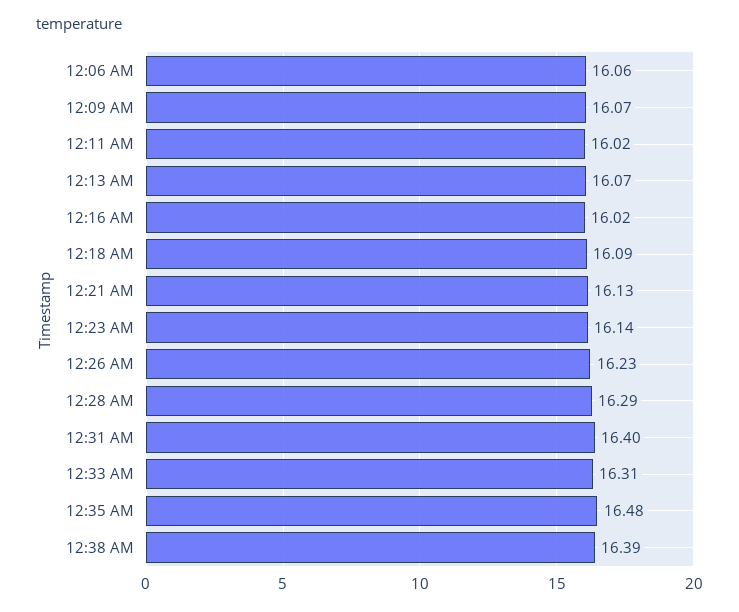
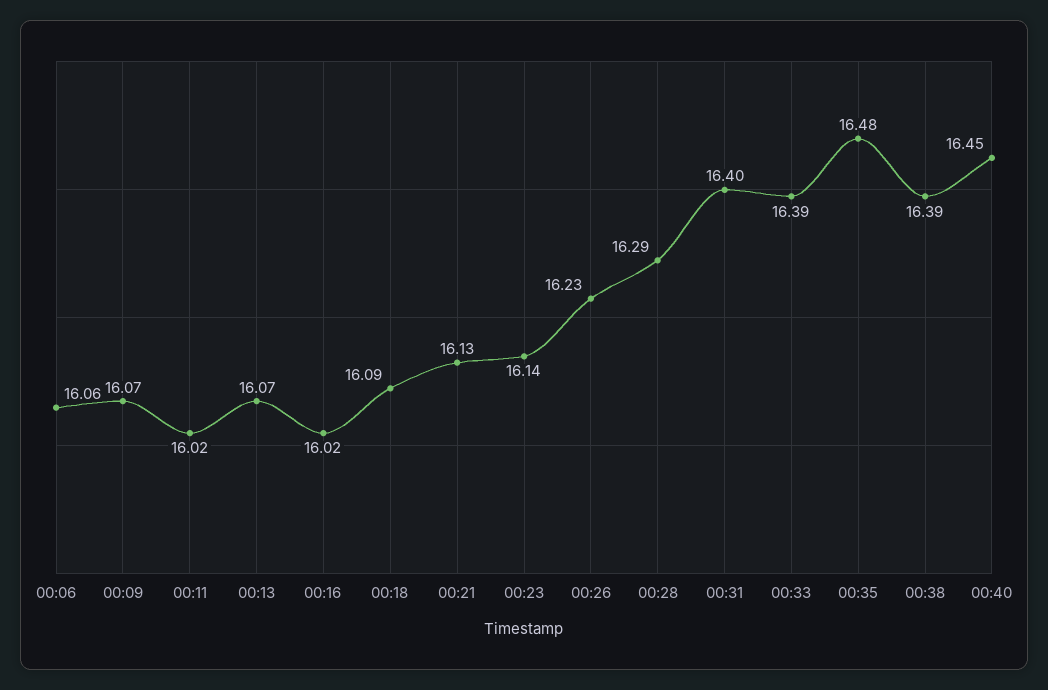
12:33 AM: 16.31 -> 16.39
00:40: none -> 16.45

